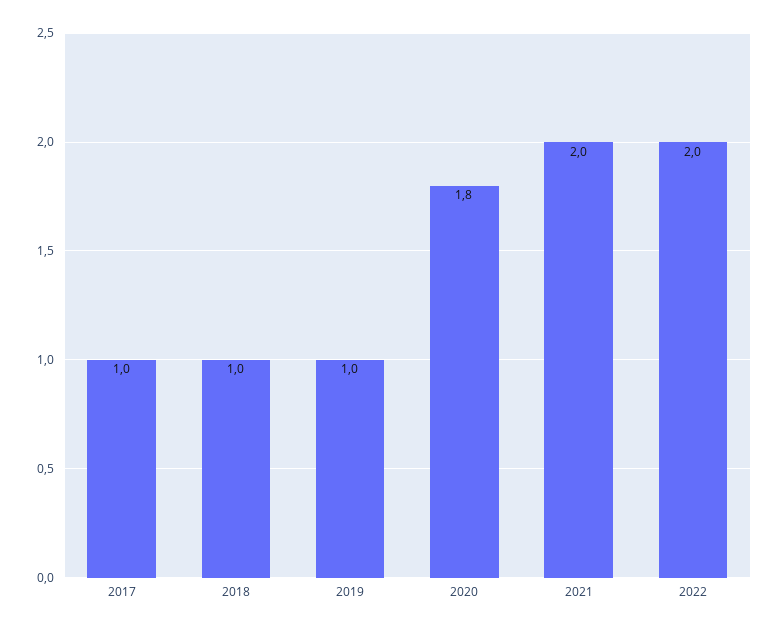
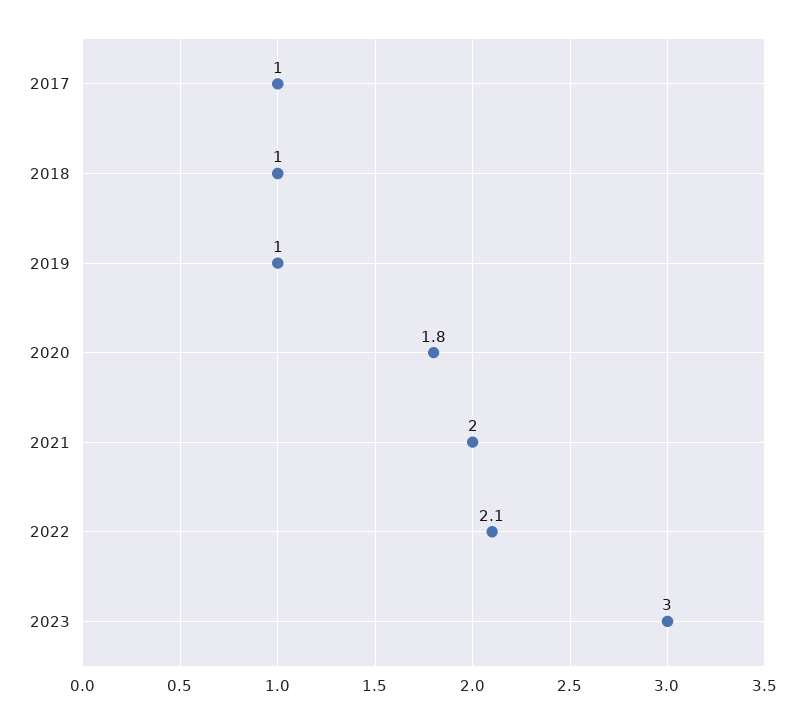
2022: 2 -> 2.1
2023: none -> 3

